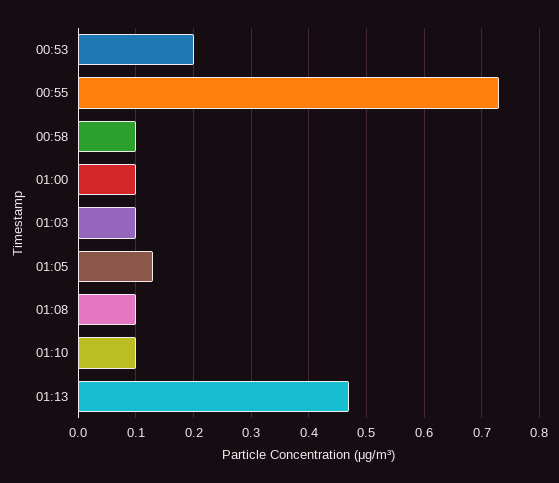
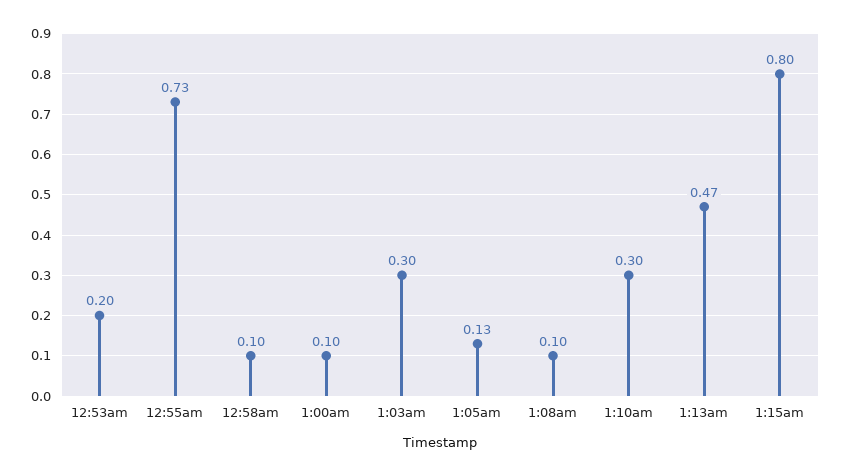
01:03: 0.1 -> 0.3
01:10: 0.1 -> 0.3
1:15am: none -> 0.8

